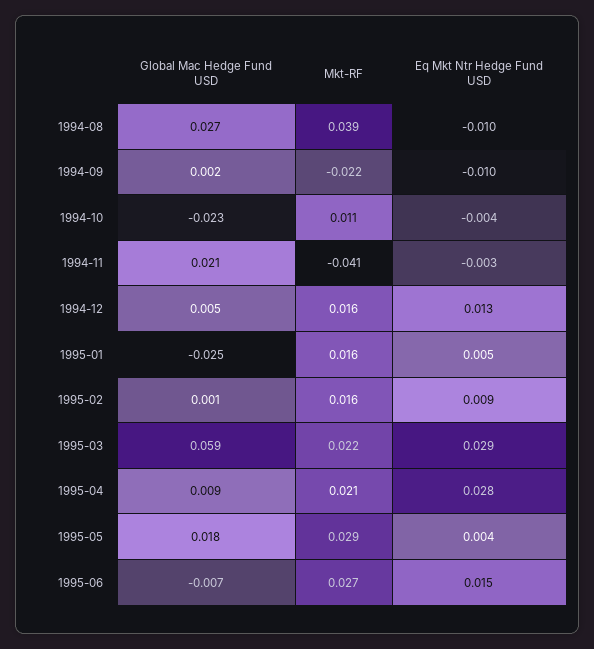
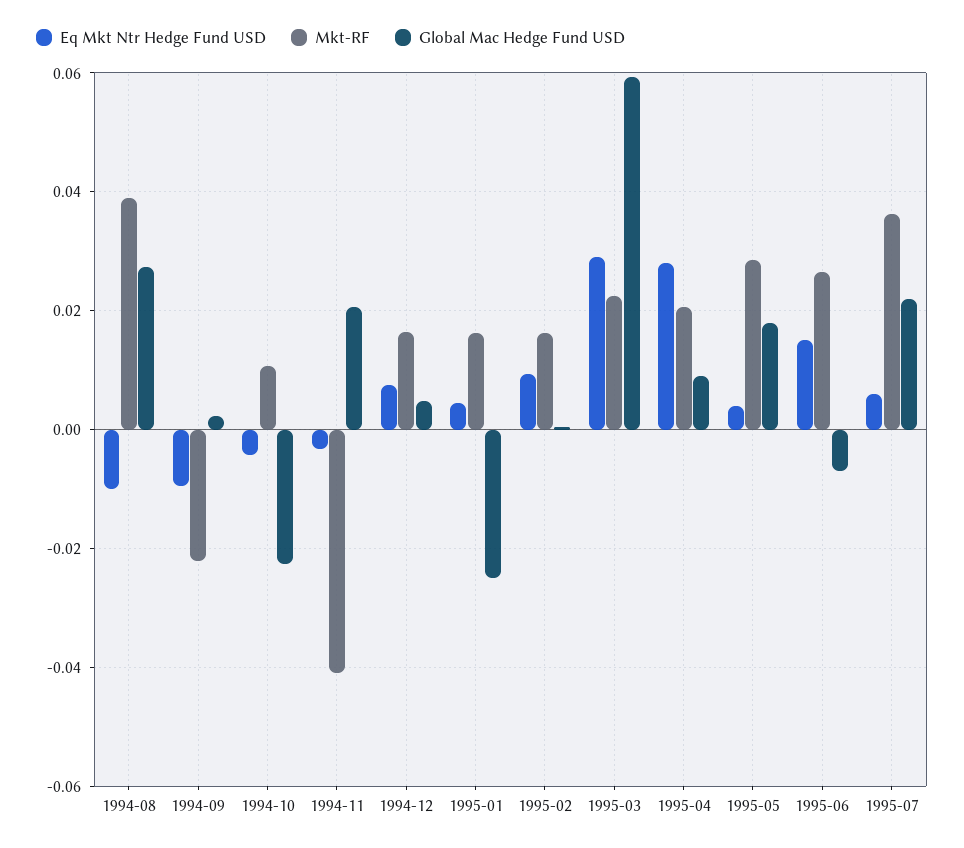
Eq Mkt Ntr Hedge Fund USD, 1994-12: 0.013 -> 0.008
Eq Mkt Ntr Hedge Fund USD, 1995-07: none -> 0.006
Mkt-RF, 1995-07: none -> 0.036
Global Mac Hedge Fund USD, 1995-07: none -> 0.022

